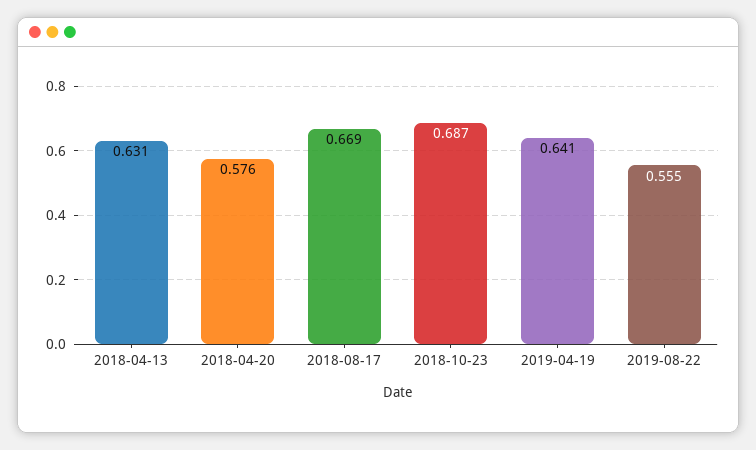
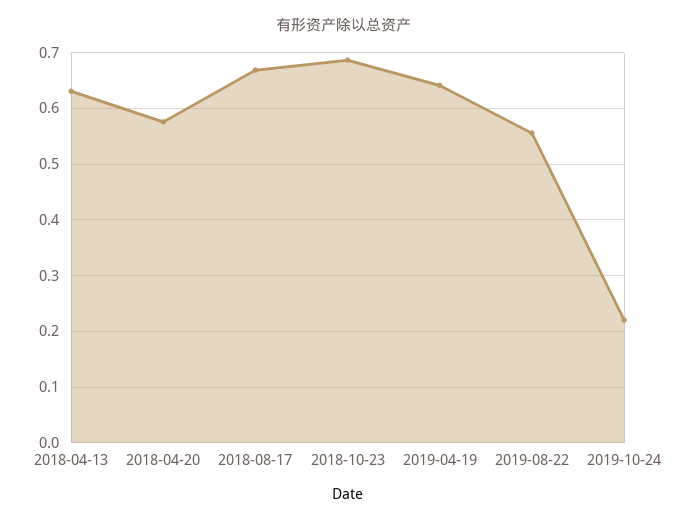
2019-10-24: none -> 0.22

